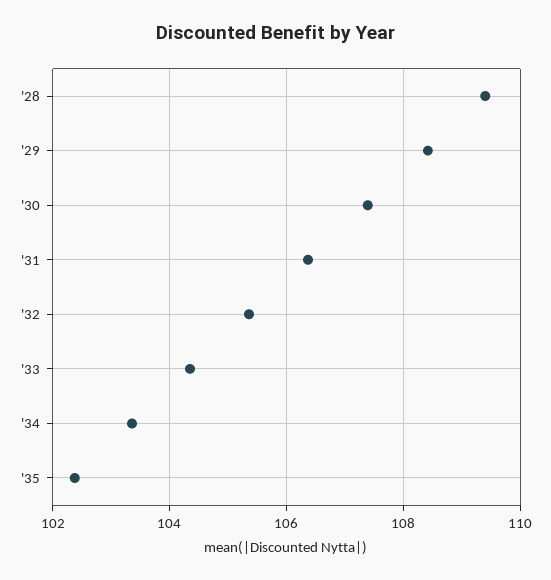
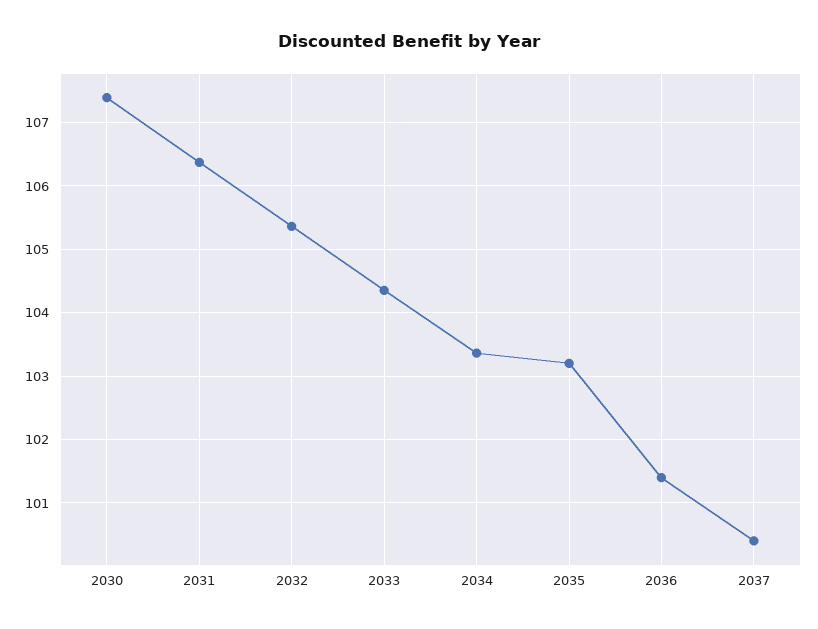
'28: 109.4 -> none
'29: 108.4 -> none
'35: 102.4 -> 103.2
2036: none -> 101.4
2037: none -> 100.4

